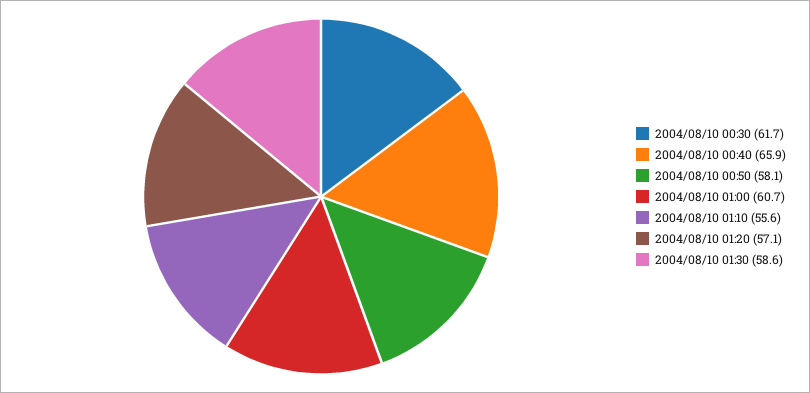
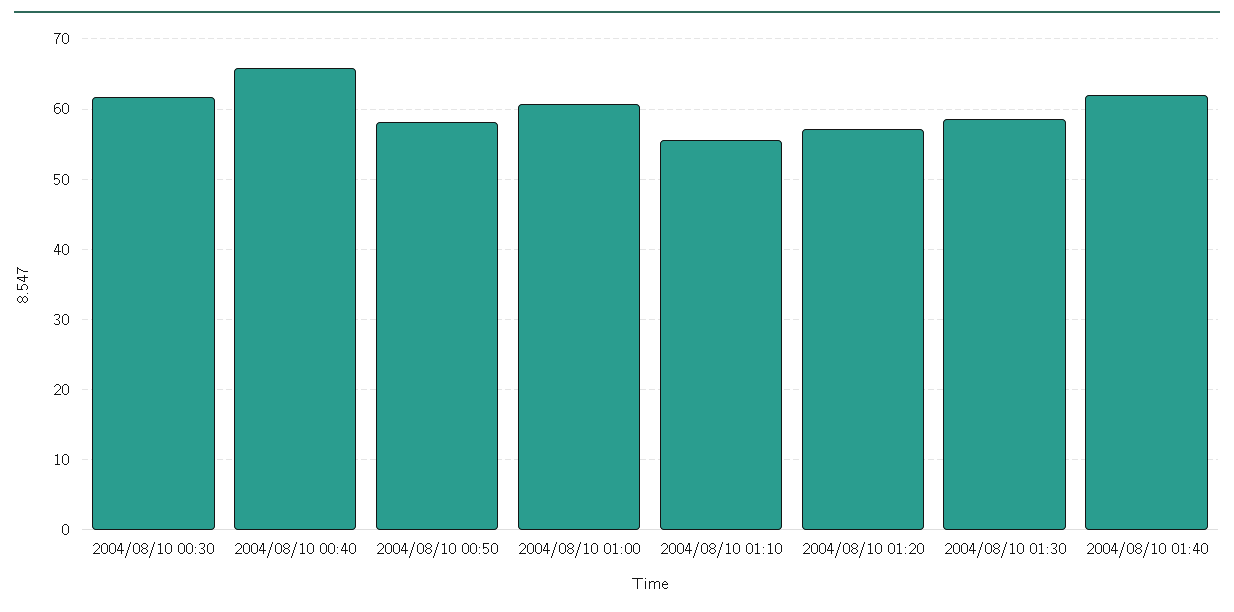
2004/08/10 01:40: none -> 62

